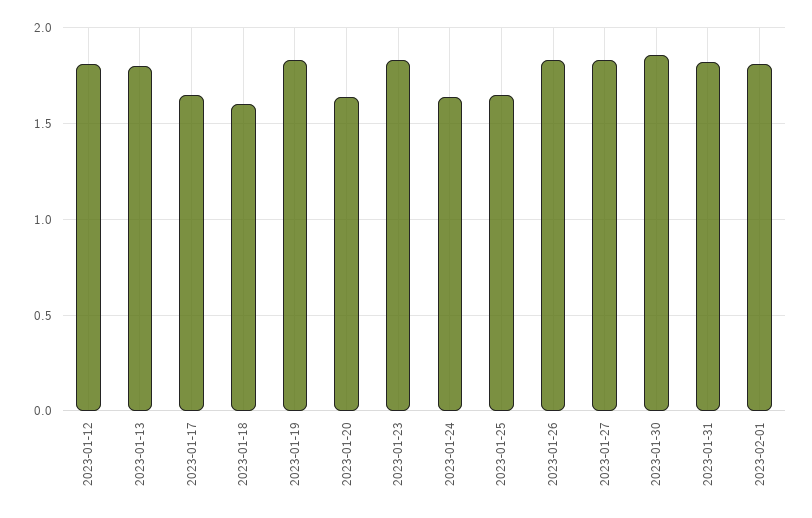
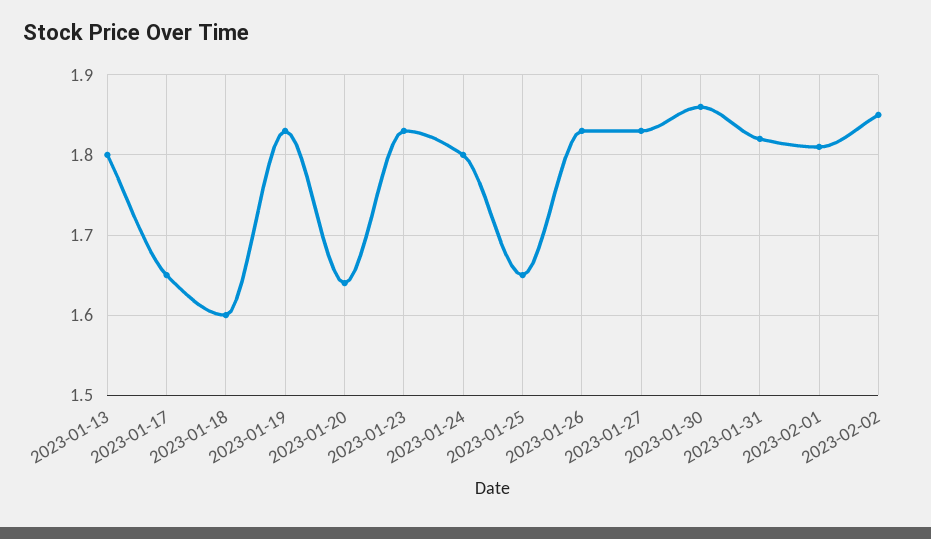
2023-01-12: 1.8 -> none
2023-01-24: 1.65 -> 1.8
2023-02-02: none -> 1.85

